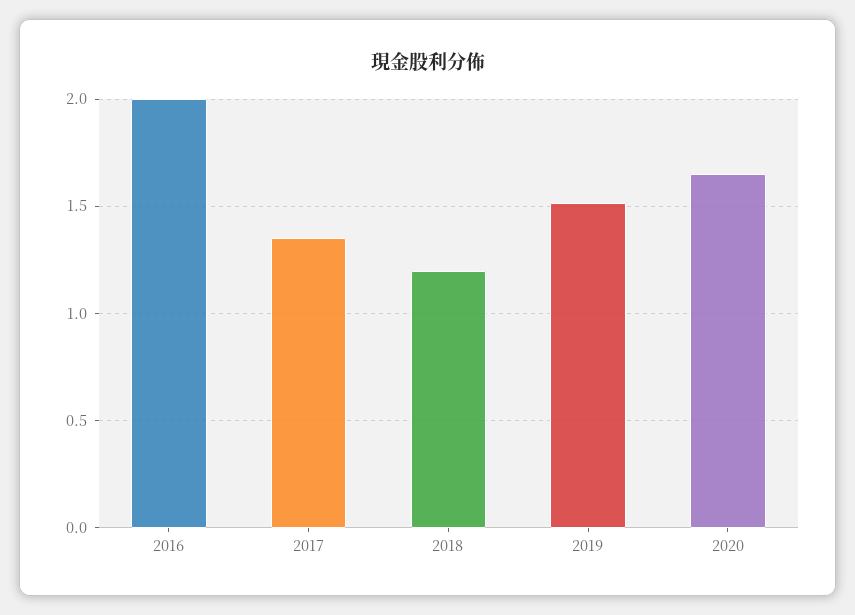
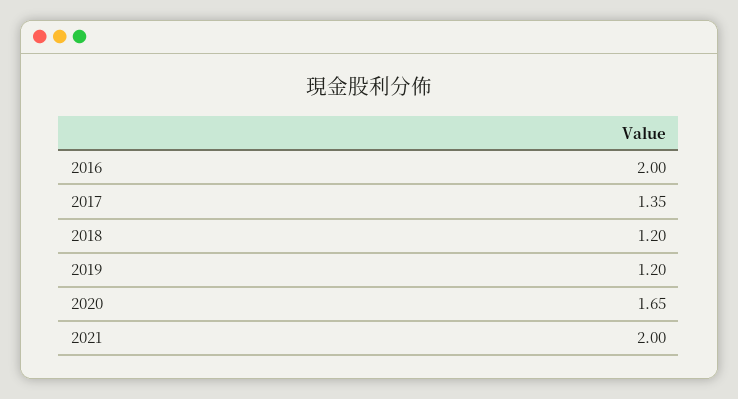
2019: 1.5 -> 1.2
2021: none -> 2

